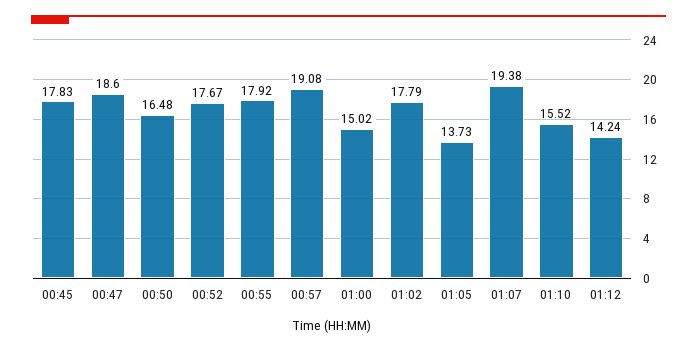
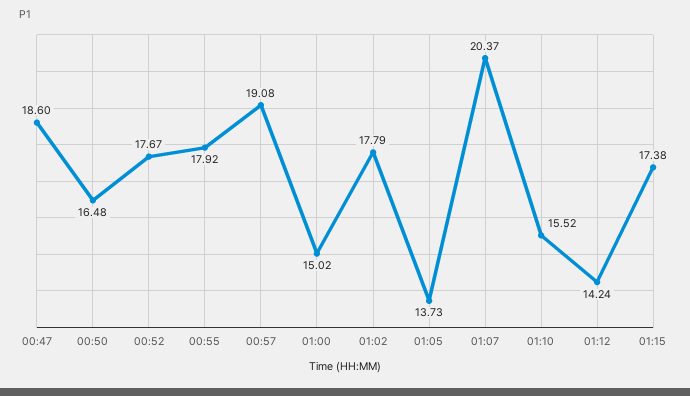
00:45: 17.83 -> none
01:07: 19.38 -> 20.37
01:15: none -> 17.38

